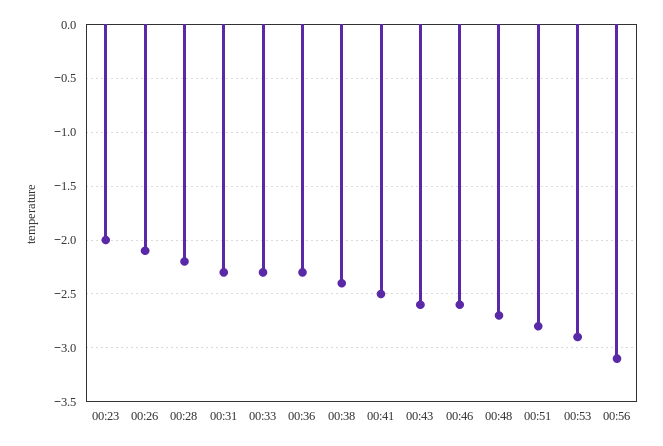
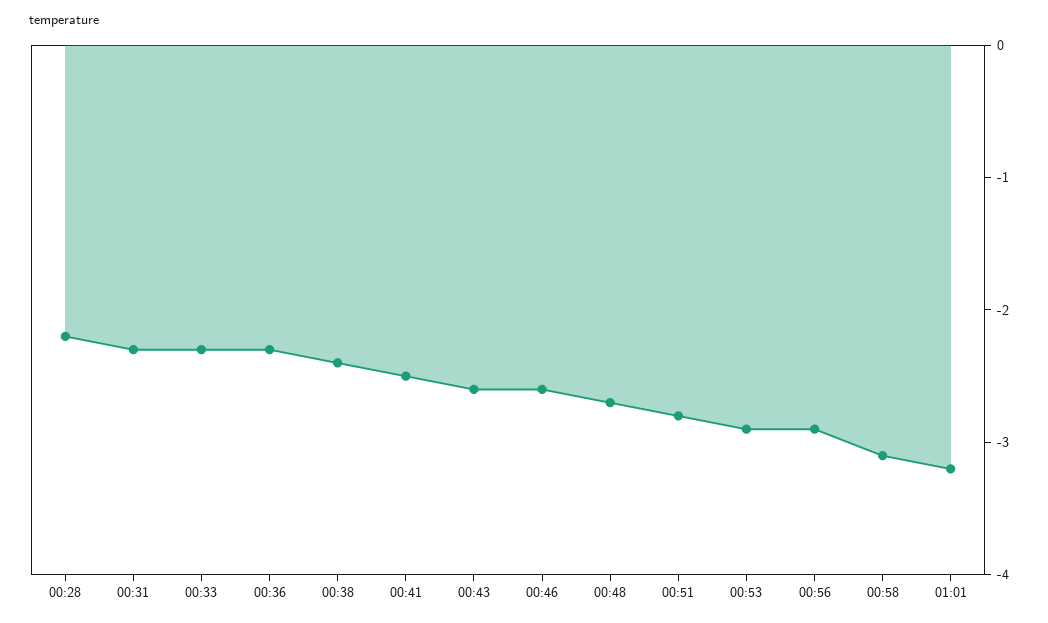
00:23: -2 -> none
00:26: -2.1 -> none
00:56: -3.1 -> -2.9
00:58: none -> -3.1
01:01: none -> -3.2

